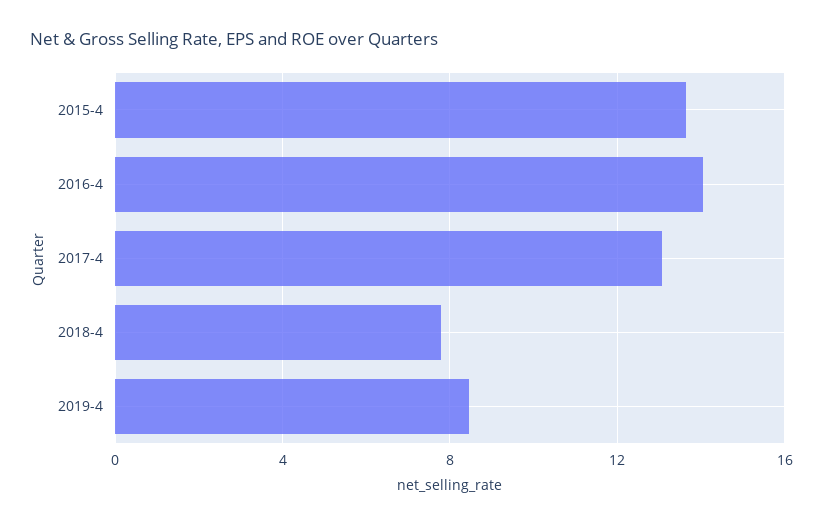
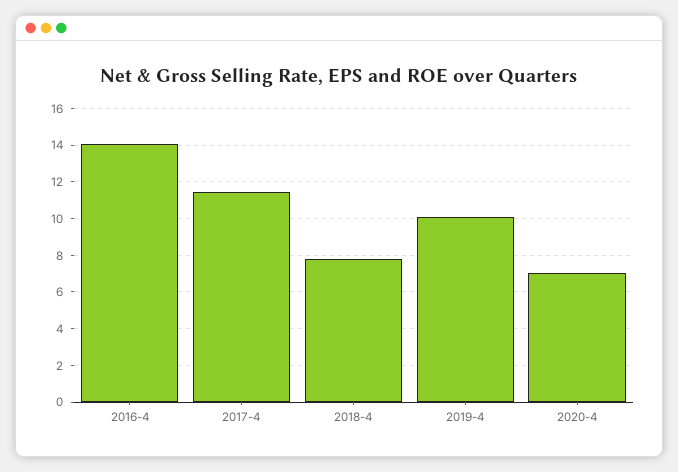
2015-4: 13.5 -> none
2017-4: 13 -> 11.5
2019-4: 8.5 -> 10
2020-4: none -> 7

